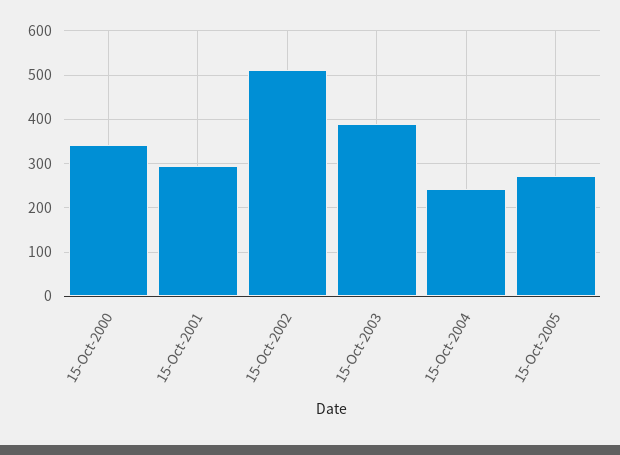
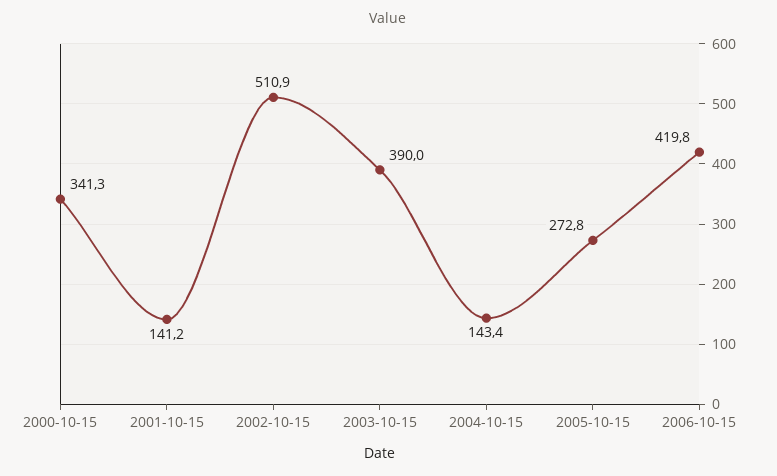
15-Oct-2001: 300 -> 141.2
15-Oct-2004: 240 -> 143.4
2006-10-15: none -> 419.8

